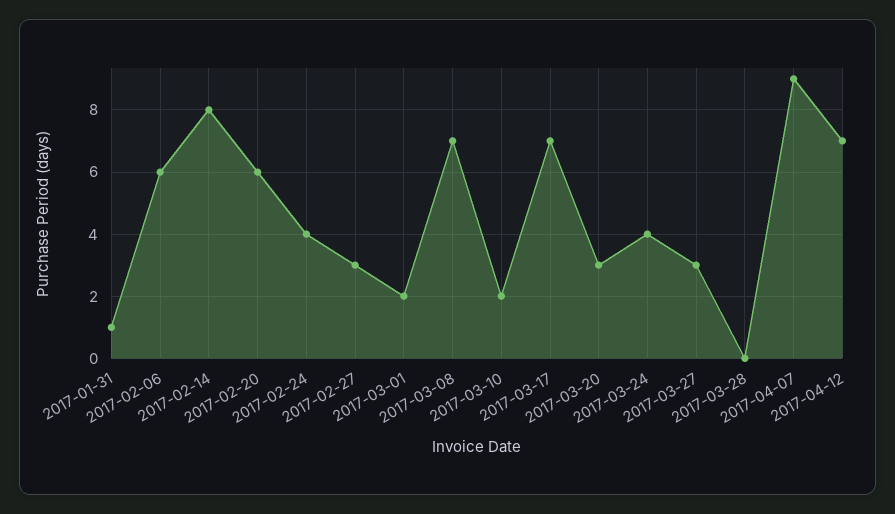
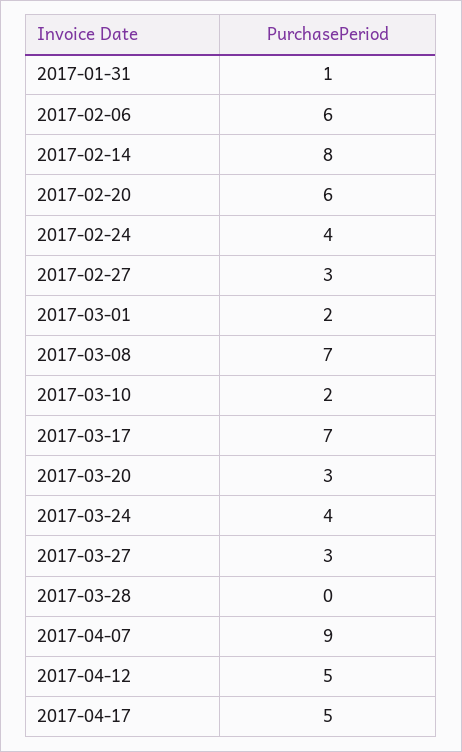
2017-04-12: 7 -> 5
2017-04-17: none -> 5

